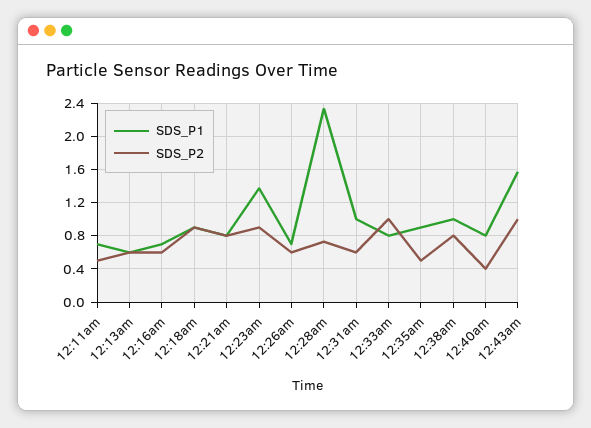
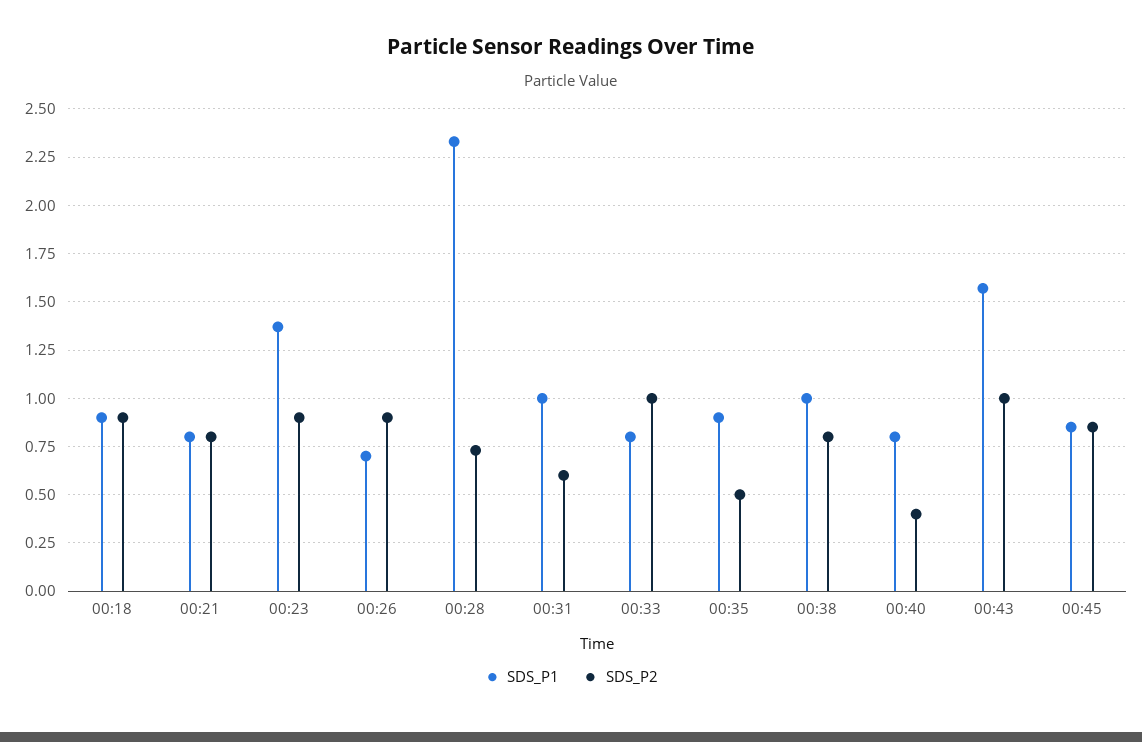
SDS_P1, 12:11am: 0.7 -> none
SDS_P2, 12:11am: 0.5 -> none
SDS_P1, 12:13am: 0.6 -> none
SDS_P2, 12:13am: 0.6 -> none
SDS_P1, 12:16am: 0.7 -> none
SDS_P2, 12:16am: 0.6 -> none
SDS_P2, 12:26am: 0.6 -> 0.9
SDS_P1, 00:45: none -> 0.85
SDS_P2, 00:45: none -> 0.85

